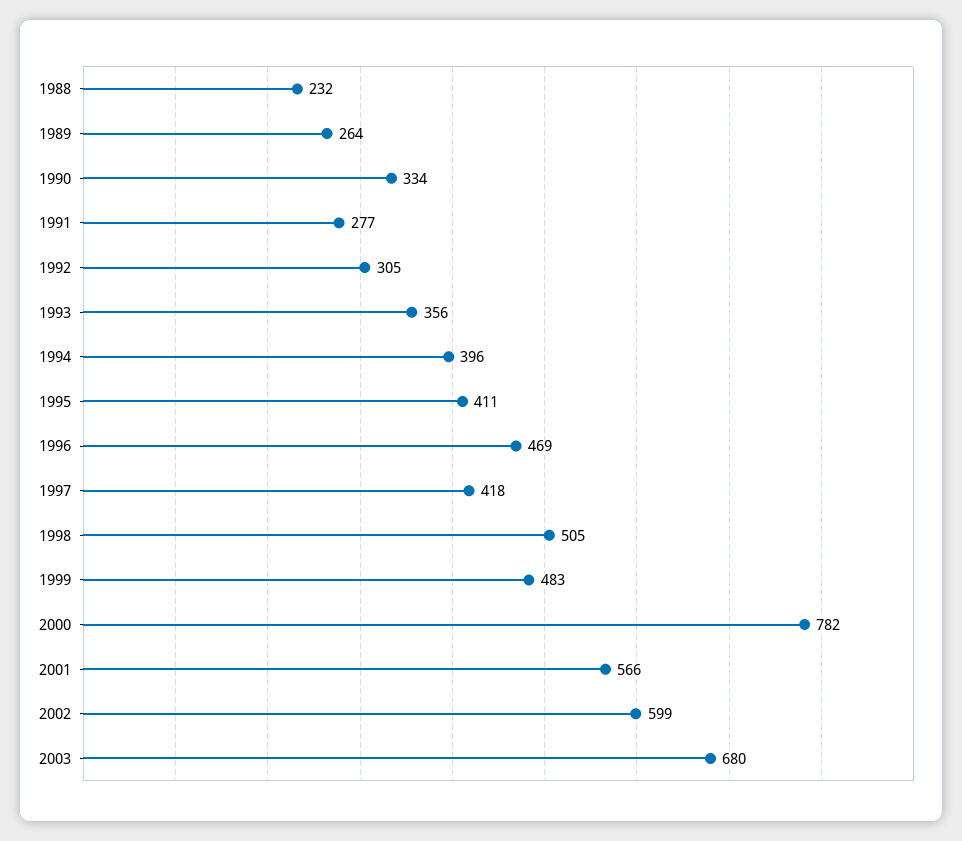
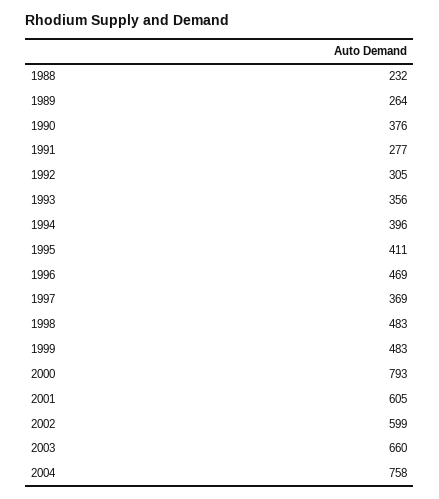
1990: 334 -> 376
1997: 418 -> 369
1998: 505 -> 483
2000: 782 -> 793
2001: 566 -> 605
2003: 680 -> 660
2004: none -> 758

